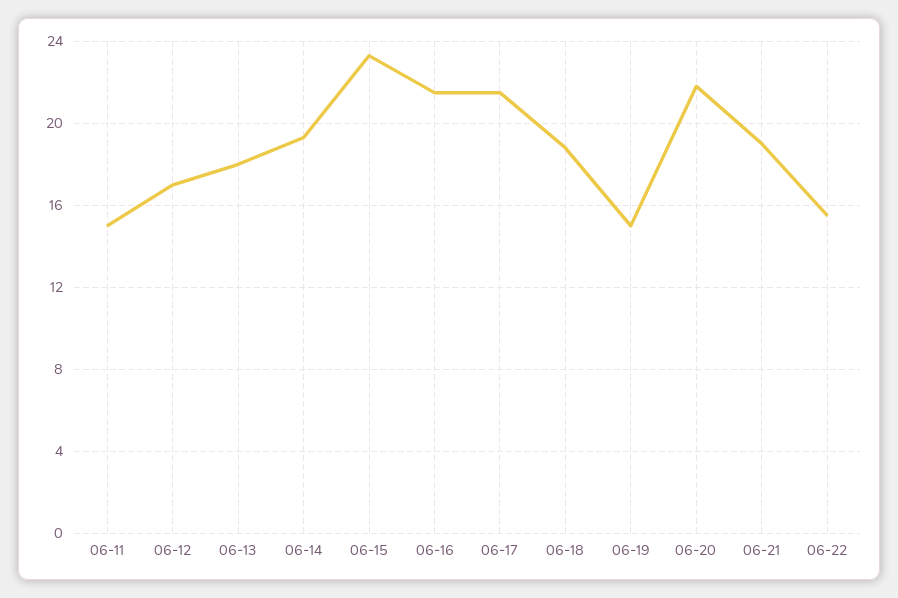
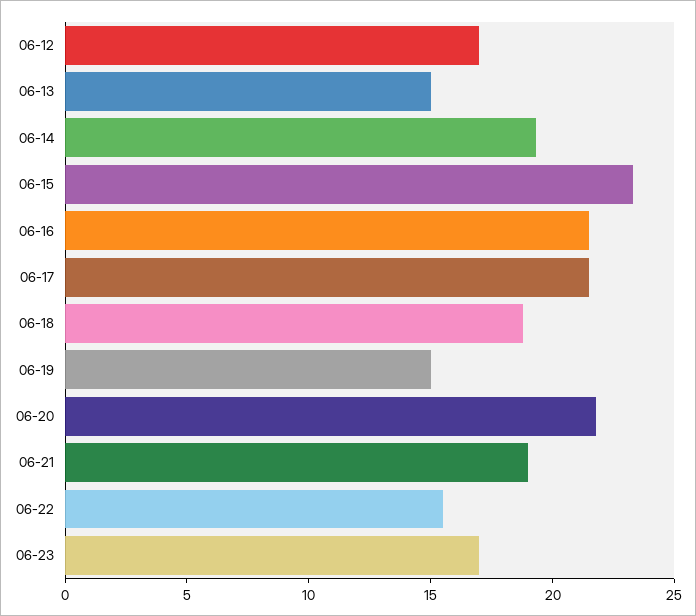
06-11: 15 -> none
06-13: 18 -> 15
06-23: none -> 17

